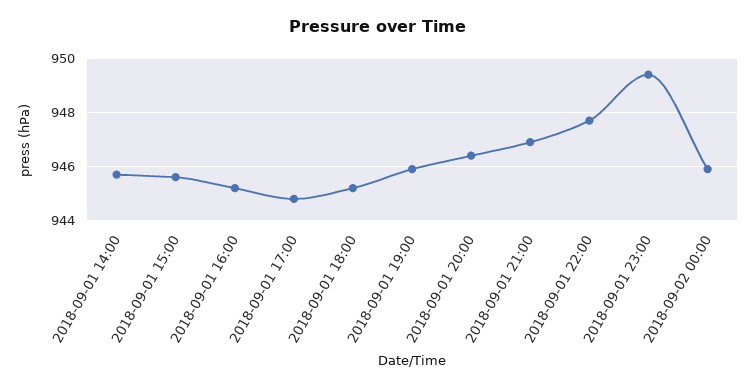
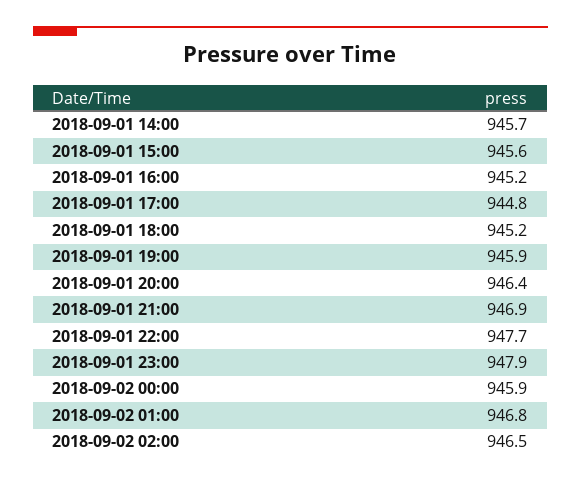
2018-09-01 23:00: 949.5 -> 947.9
2018-09-02 01:00: none -> 946.8
2018-09-02 02:00: none -> 946.5

